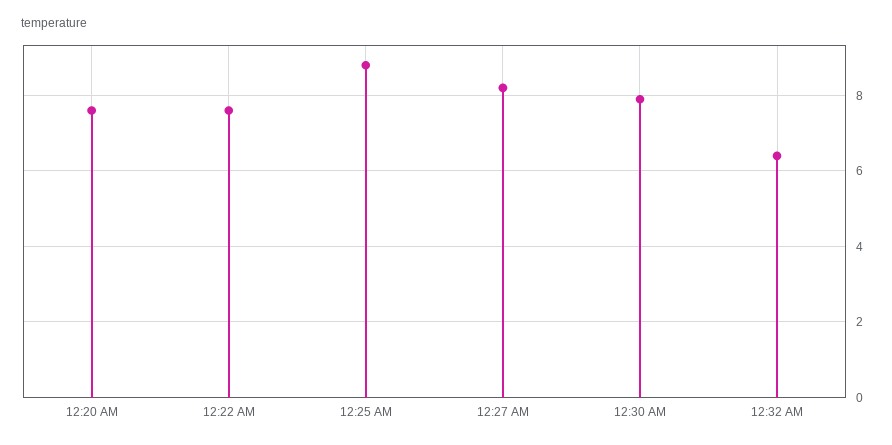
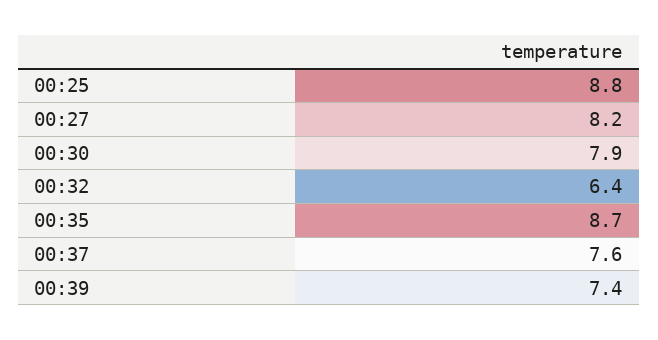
12:20 AM: 7.5 -> none
12:22 AM: 7.5 -> none
00:35: none -> 8.7
00:37: none -> 7.6
00:39: none -> 7.4

